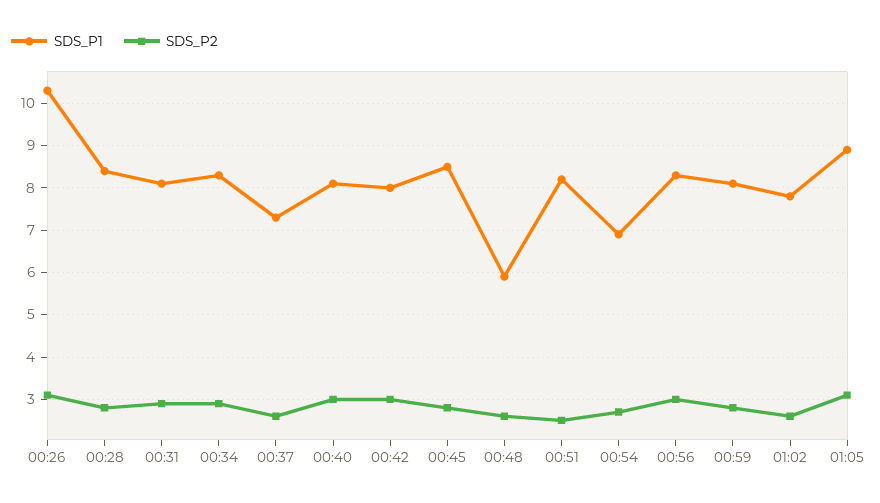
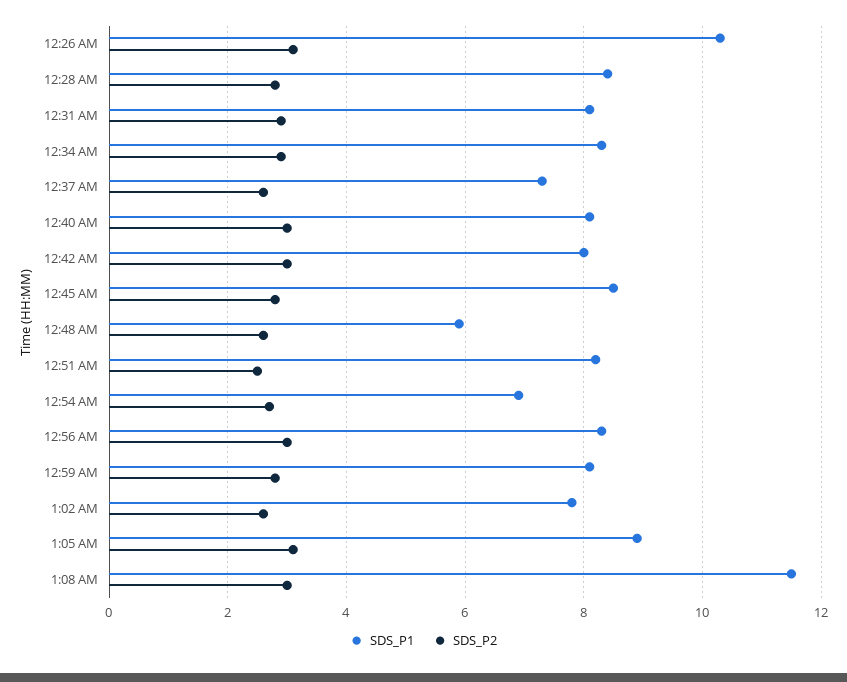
SDS_P1, 1:08 AM: none -> 11.5
SDS_P2, 1:08 AM: none -> 3

